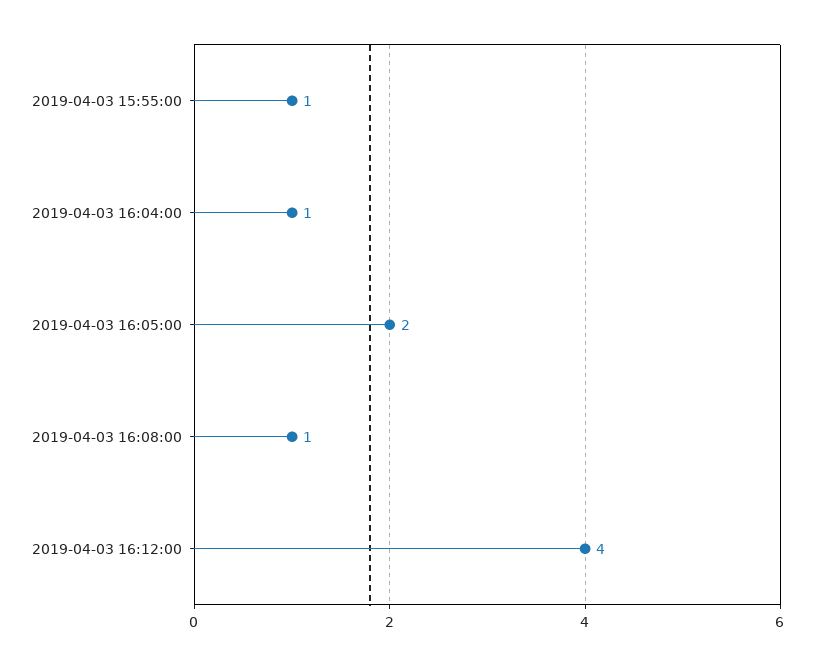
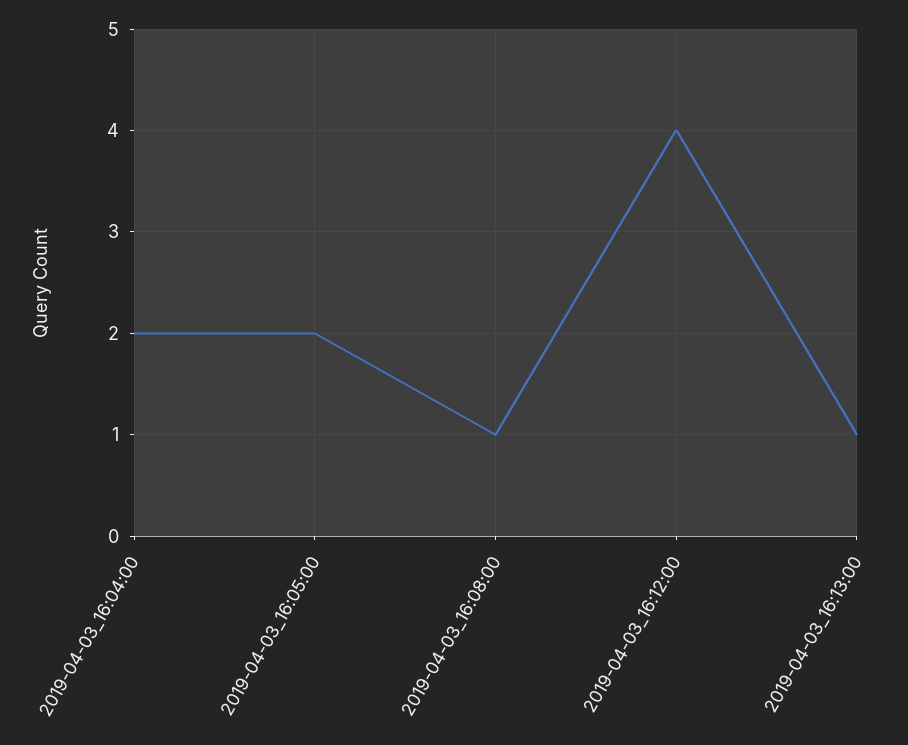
2019-04-03 15:55:00: 1 -> none
2019-04-03 16:04:00: 1 -> 2
2019-04-03_16:13:00: none -> 1

